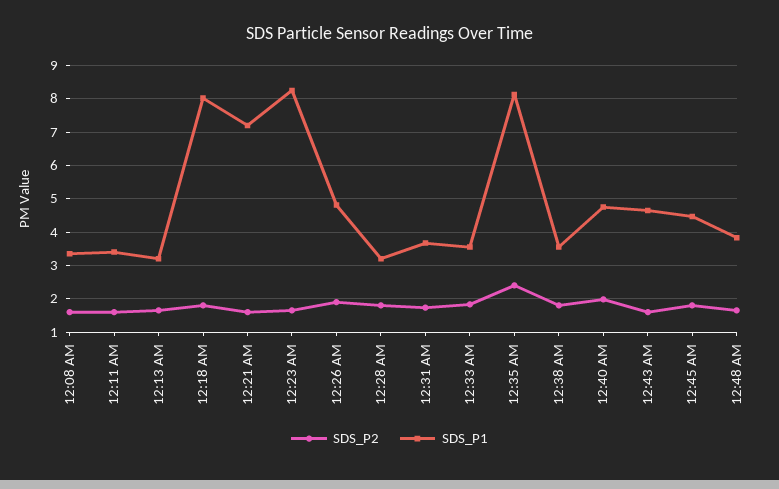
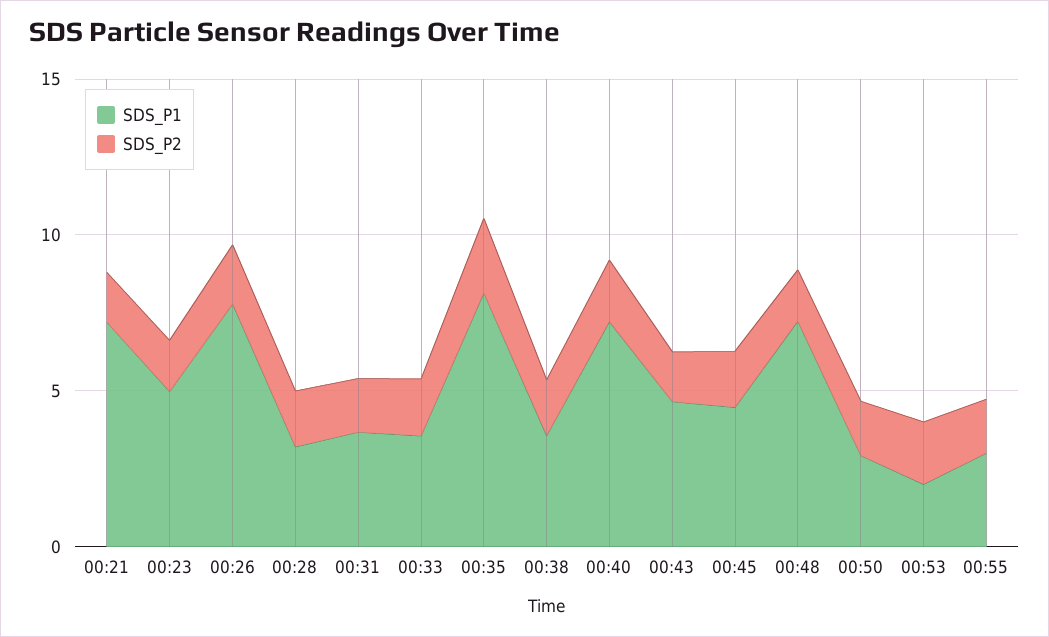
SDS_P2, 12:08 AM: 1.6 -> none
SDS_P1, 12:08 AM: 3.4 -> none
SDS_P2, 12:11 AM: 1.6 -> none
SDS_P1, 12:11 AM: 3.4 -> none
SDS_P2, 12:13 AM: 1.6 -> none
SDS_P1, 12:13 AM: 3.2 -> none
SDS_P2, 12:18 AM: 1.8 -> none
SDS_P1, 12:18 AM: 8 -> none
SDS_P1, 12:23 AM: 8.2 -> 5
SDS_P1, 12:26 AM: 4.8 -> 8
SDS_P1, 12:40 AM: 4.8 -> 7
SDS_P1, 12:48 AM: 3.8 -> 7
SDS_P1, 00:50: none -> 3
SDS_P2, 00:50: none -> 2
SDS_P1, 00:53: none -> 2
SDS_P2, 00:53: none -> 2
SDS_P1, 00:55: none -> 3
SDS_P2, 00:55: none -> 2

